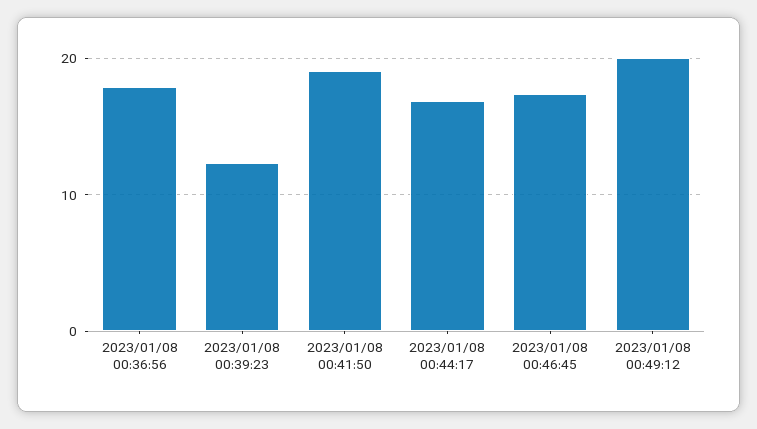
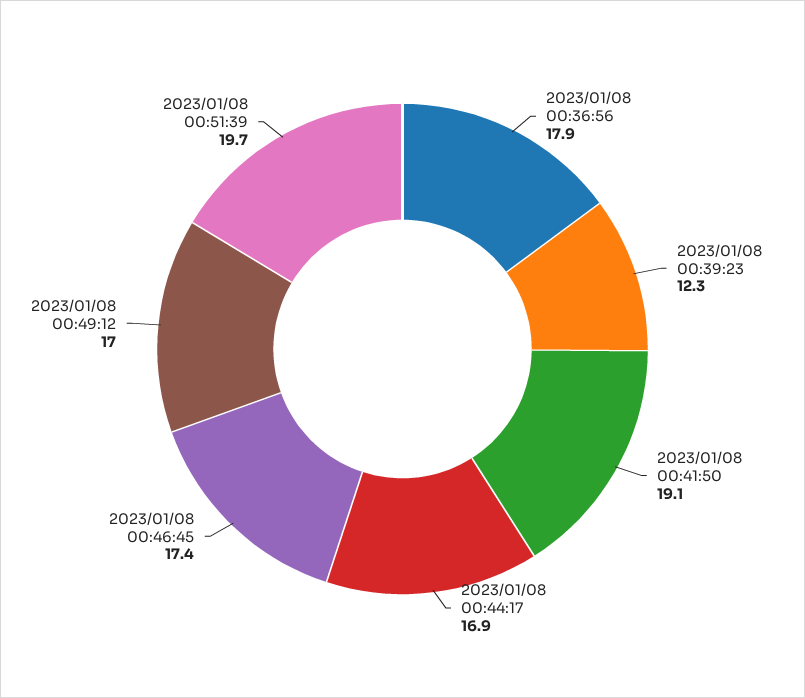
2023/01/08 00:49:12: 20 -> 17
2023/01/08 00:51:39: none -> 19.7

